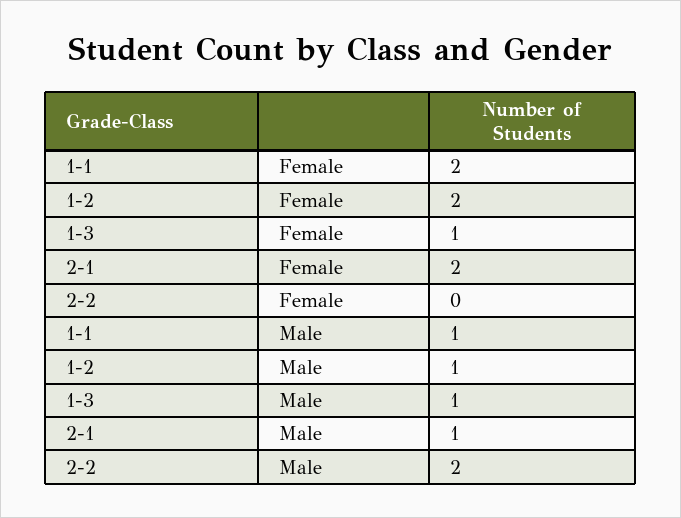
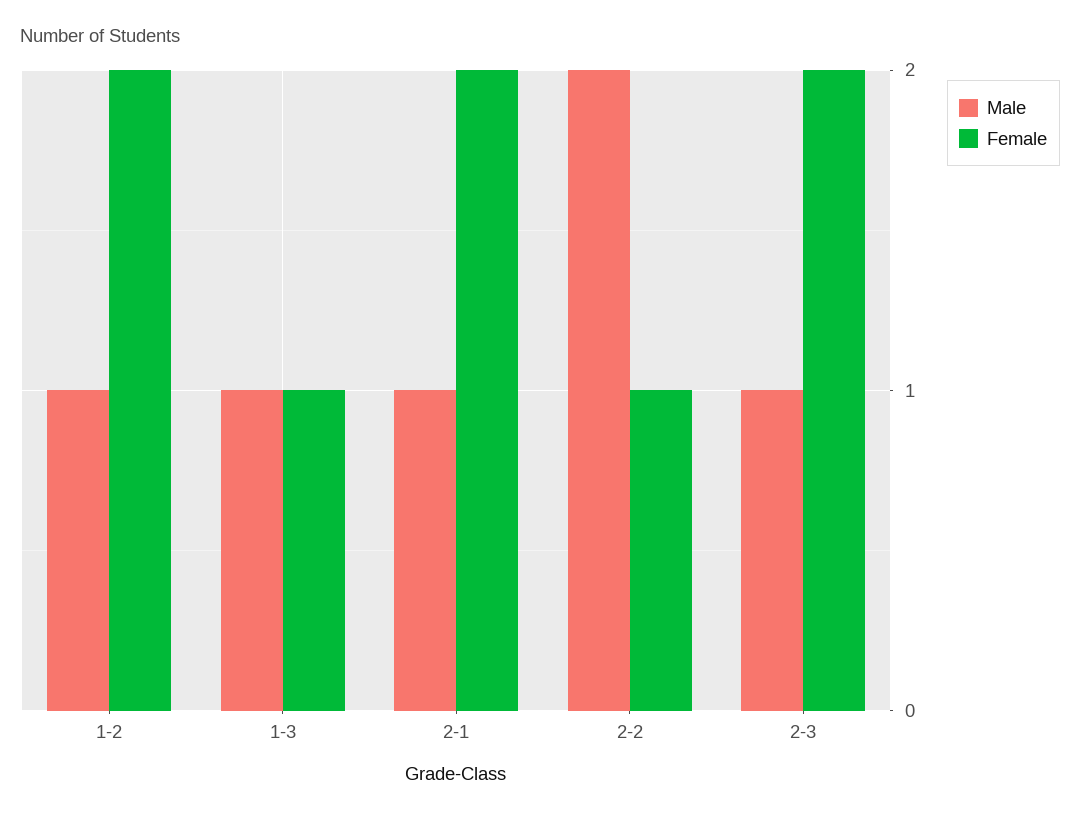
Female, 1-1: 2 -> none
Female, 2-2: 0 -> 1
Male, 1-1: 1 -> none
Male, 2-3: none -> 1
Female, 2-3: none -> 2

